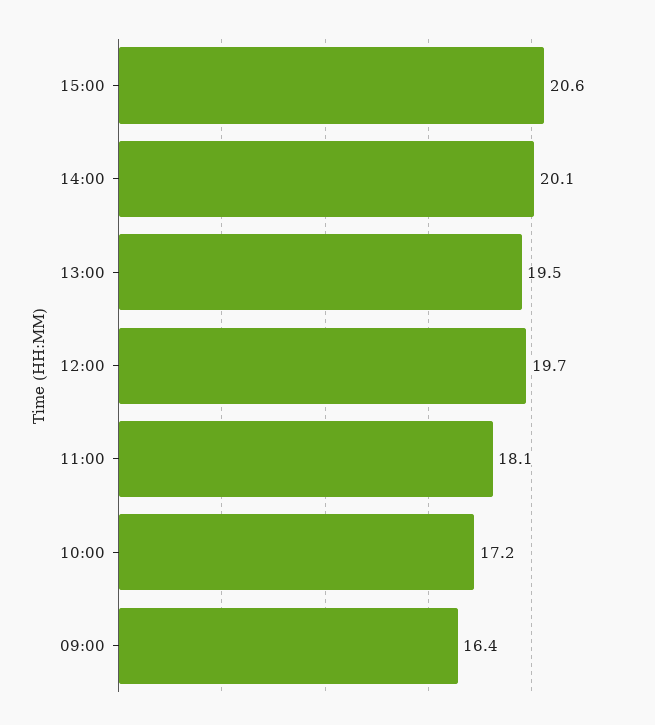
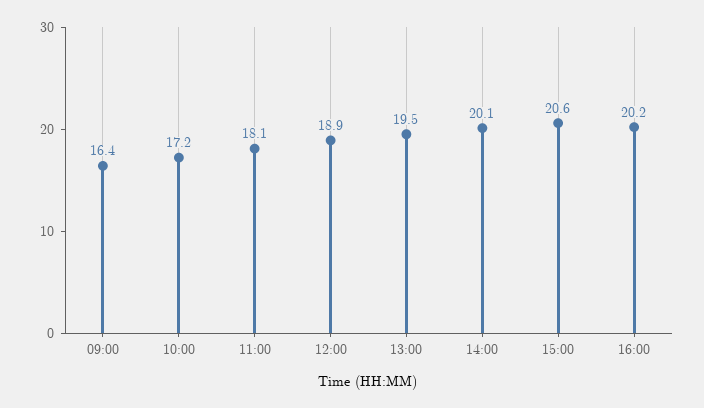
12:00: 19.7 -> 18.9
16:00: none -> 20.2

